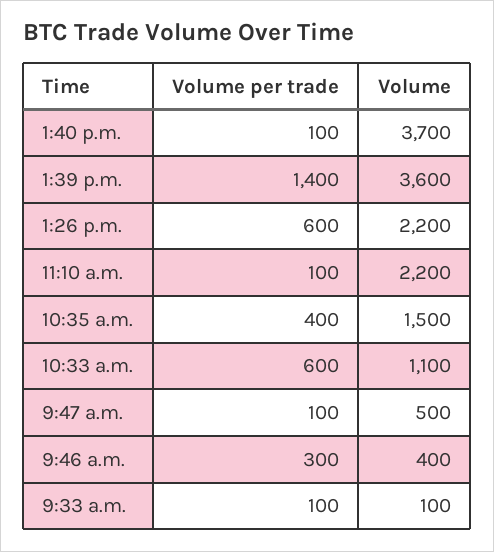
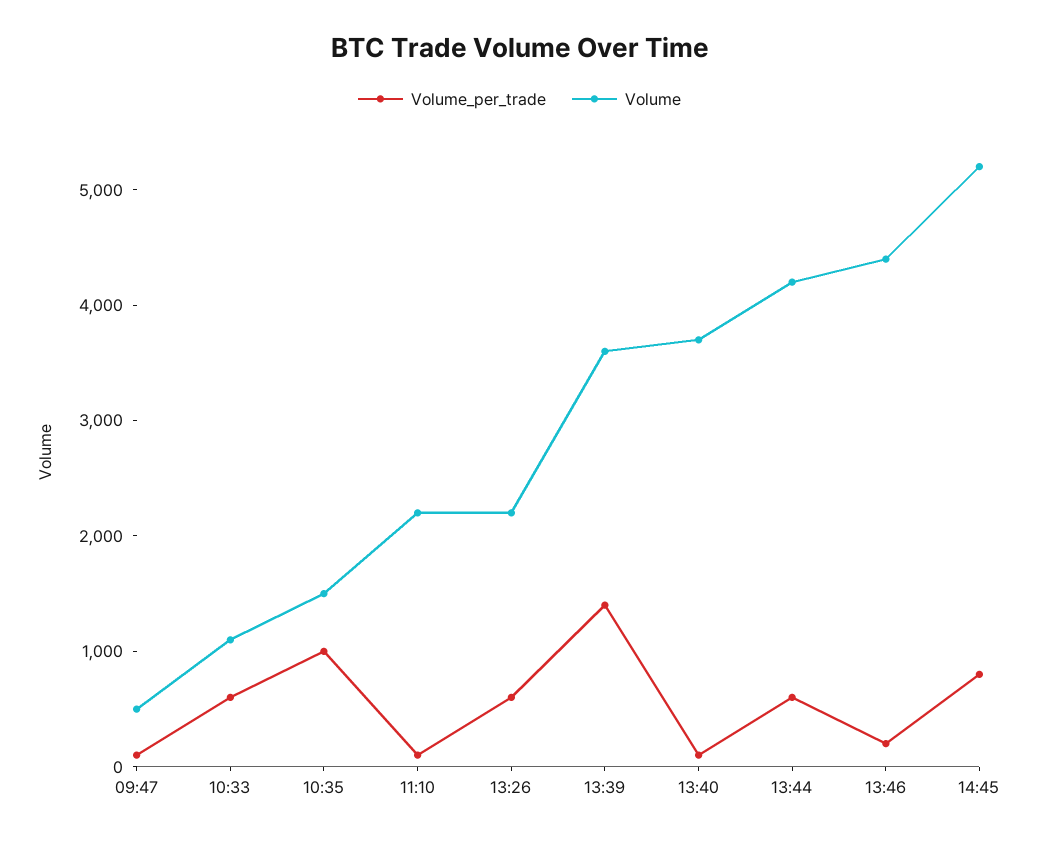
Volume per trade, 10:35 a.m.: 400 -> 1000
Volume per trade, 9:46 a.m.: 300 -> none
Volume, 9:46 a.m.: 400 -> none
Volume per trade, 9:33 a.m.: 100 -> none
Volume, 9:33 a.m.: 100 -> none
Volume per trade, 13:44: none -> 600
Volume, 13:44: none -> 4200
Volume per trade, 13:46: none -> 200
Volume, 13:46: none -> 4400
Volume per trade, 14:45: none -> 800
Volume, 14:45: none -> 5200

